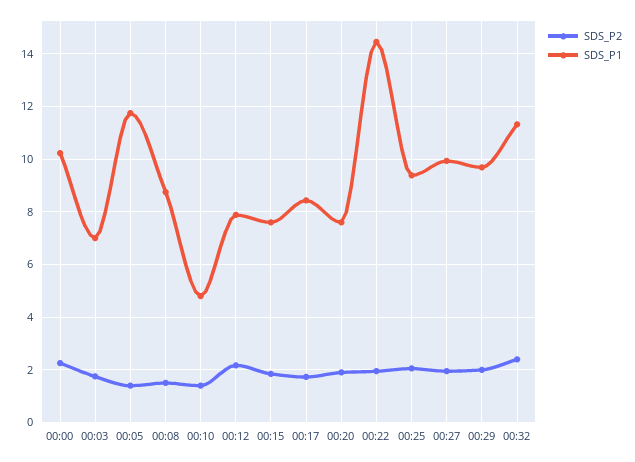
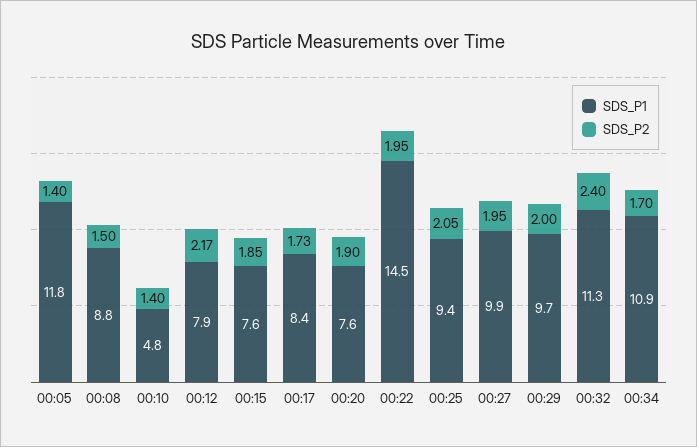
SDS_P2, 00:00: 2.25 -> none
SDS_P1, 00:00: 10.25 -> none
SDS_P2, 00:03: 1.75 -> none
SDS_P1, 00:03: 7 -> none
SDS_P1, 00:34: none -> 10.9
SDS_P2, 00:34: none -> 1.7

